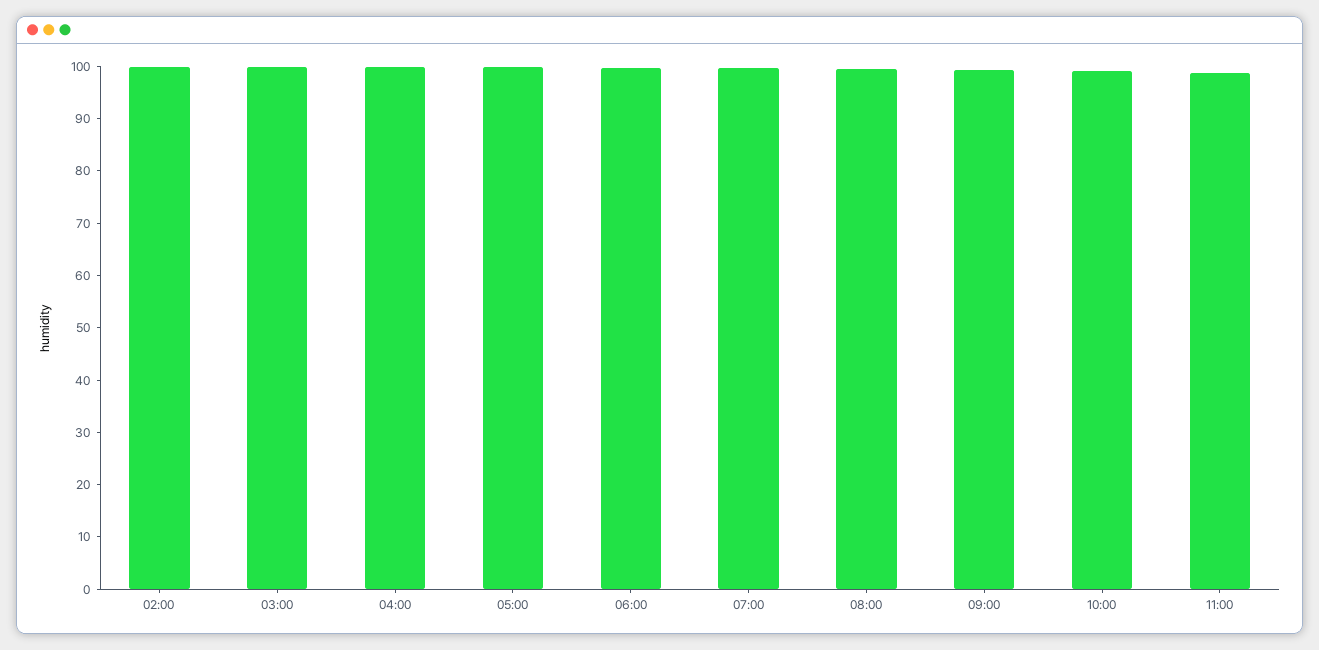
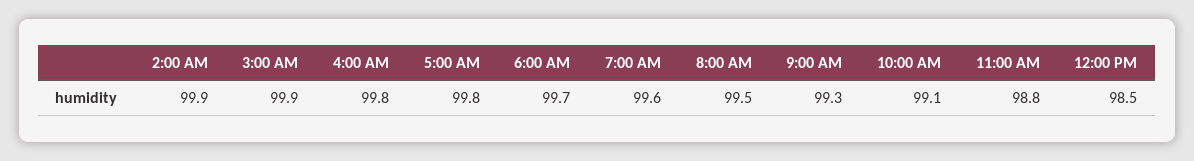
12:00 PM: none -> 98.5

